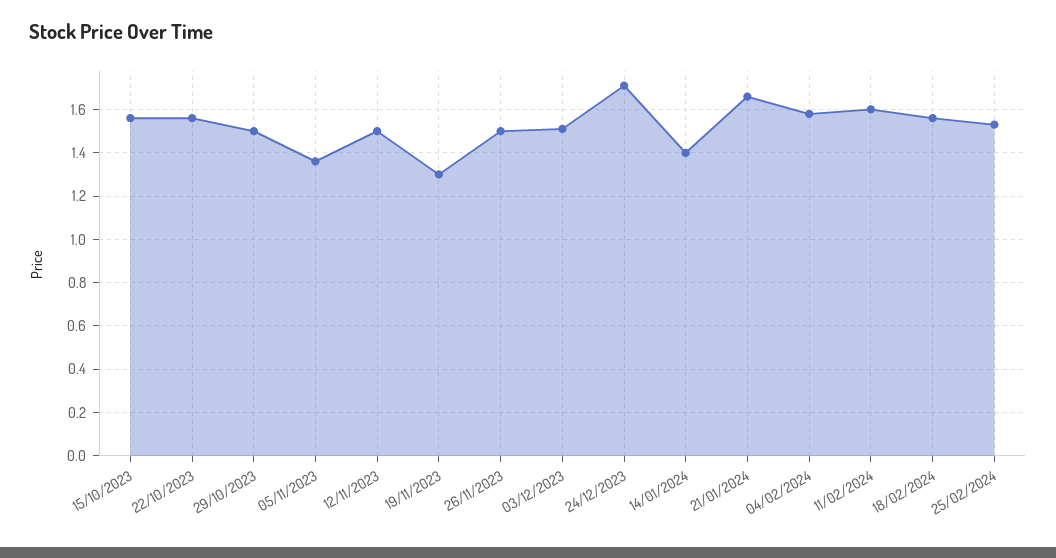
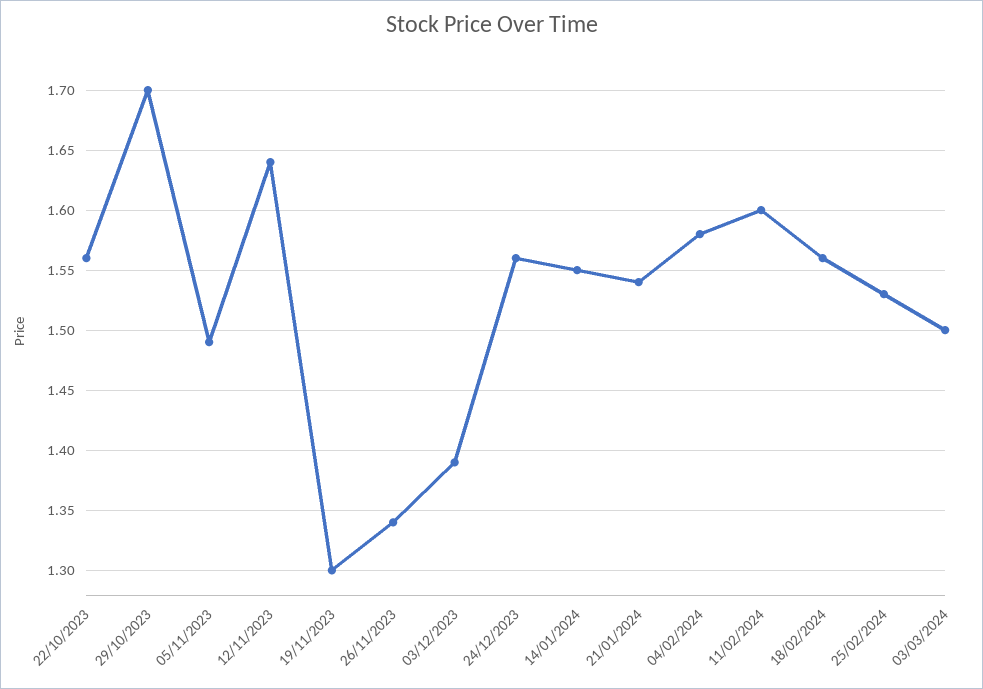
15/10/2023: 1.55 -> none
29/10/2023: 1.5 -> 1.7
05/11/2023: 1.35 -> 1.49
12/11/2023: 1.5 -> 1.64
26/11/2023: 1.5 -> 1.34
03/12/2023: 1.5 -> 1.39
24/12/2023: 1.7 -> 1.56
14/01/2024: 1.4 -> 1.55
21/01/2024: 1.65 -> 1.54
03/03/2024: none -> 1.5

